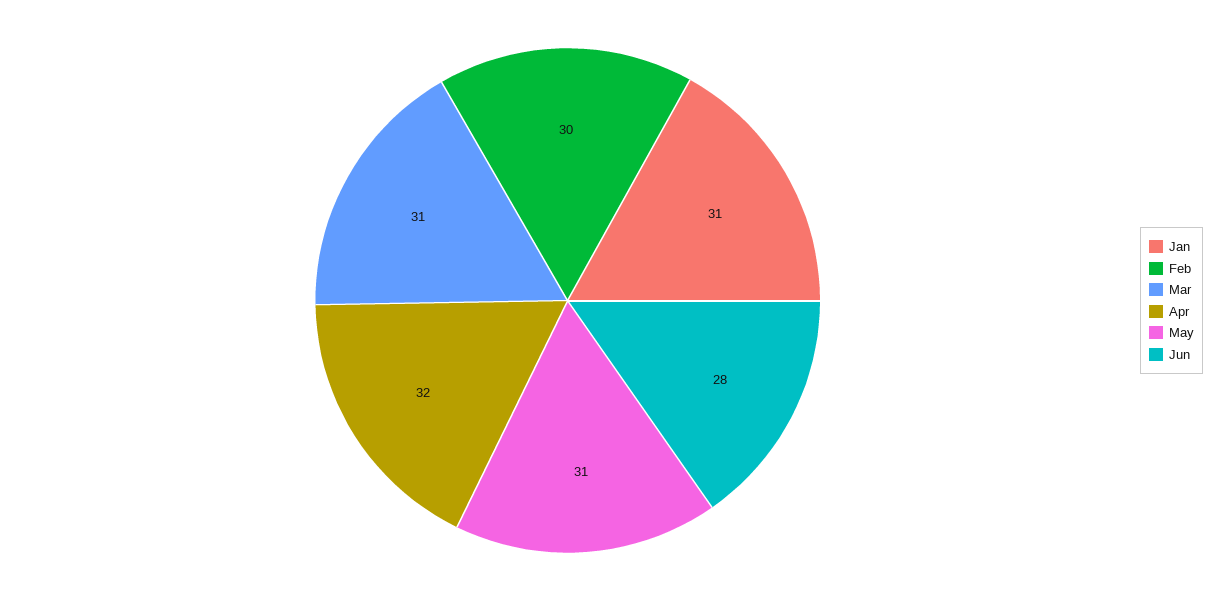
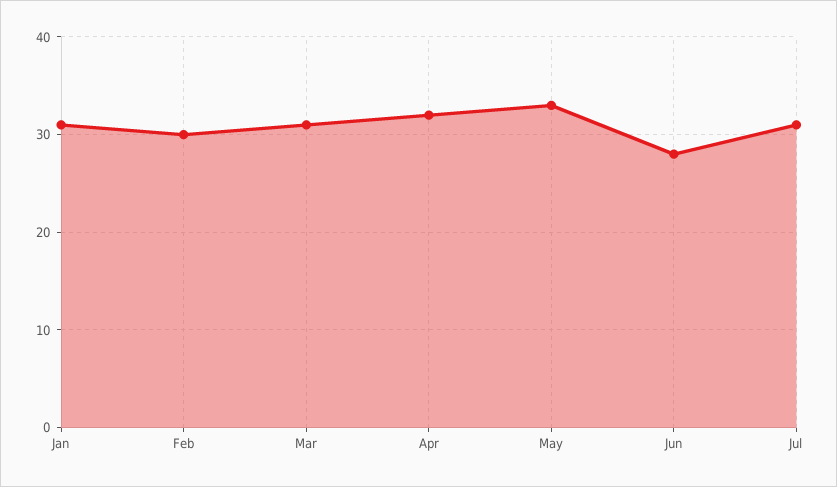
May: 31 -> 33
Jul: none -> 31

